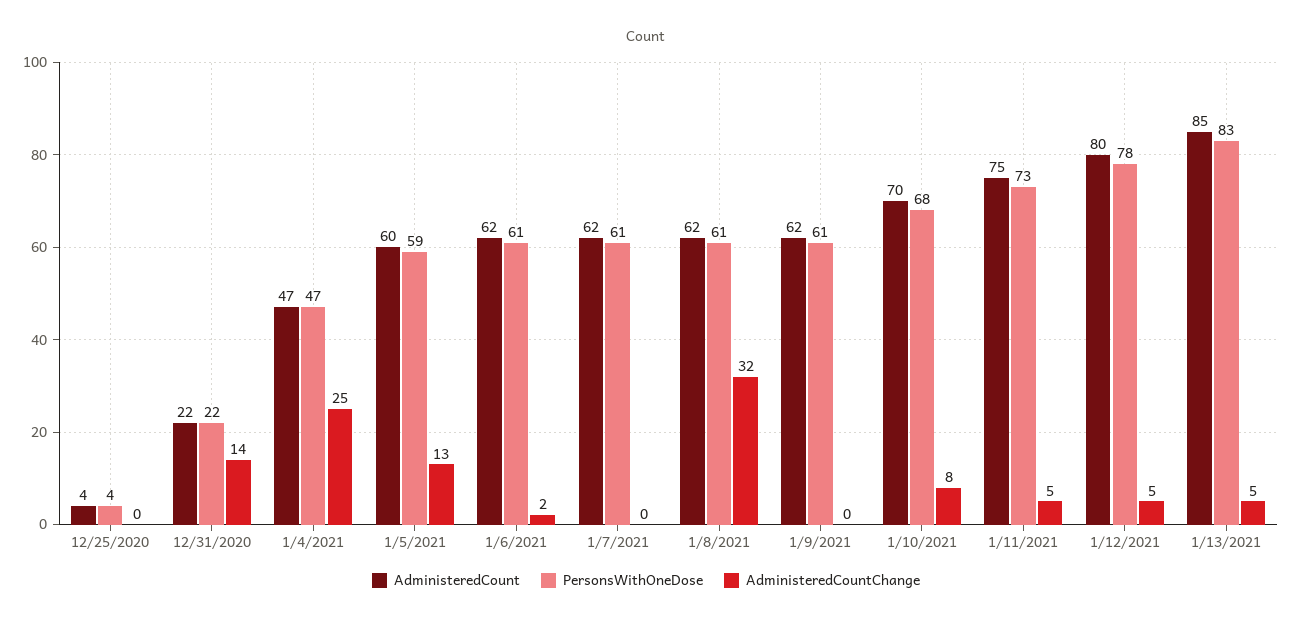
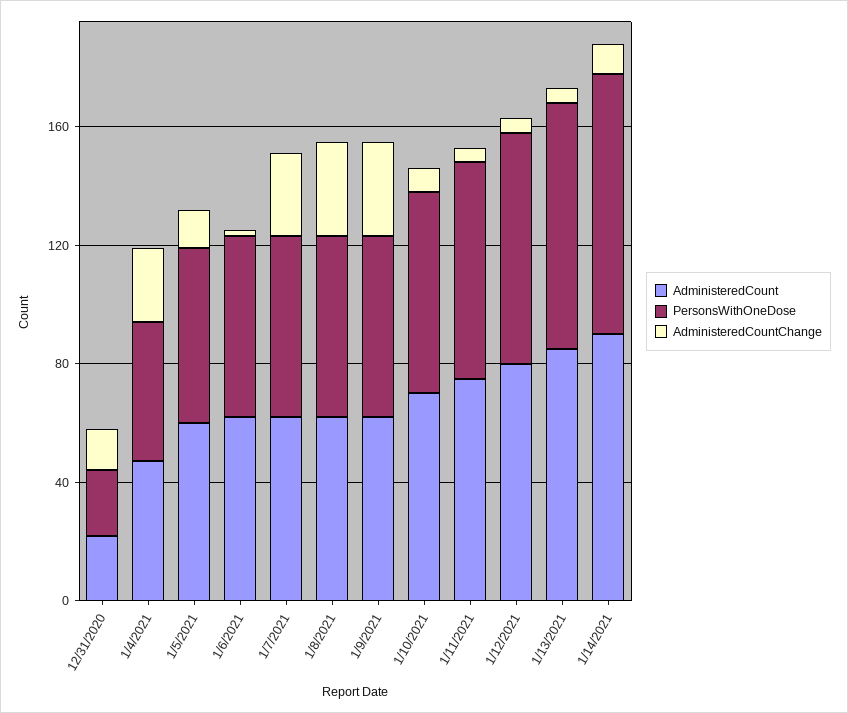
AdministeredCount, 12/25/2020: 4 -> none
PersonsWithOneDose, 12/25/2020: 4 -> none
AdministeredCountChange, 12/25/2020: 0 -> none
AdministeredCountChange, 1/7/2021: 0 -> 30
AdministeredCountChange, 1/9/2021: 0 -> 30
AdministeredCount, 1/14/2021: none -> 90
PersonsWithOneDose, 1/14/2021: none -> 90
AdministeredCountChange, 1/14/2021: none -> 10

